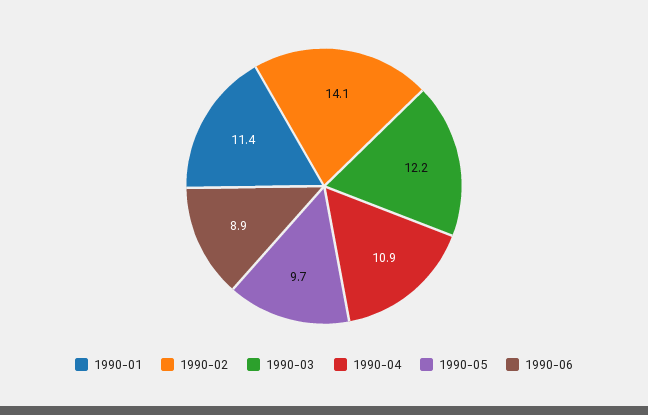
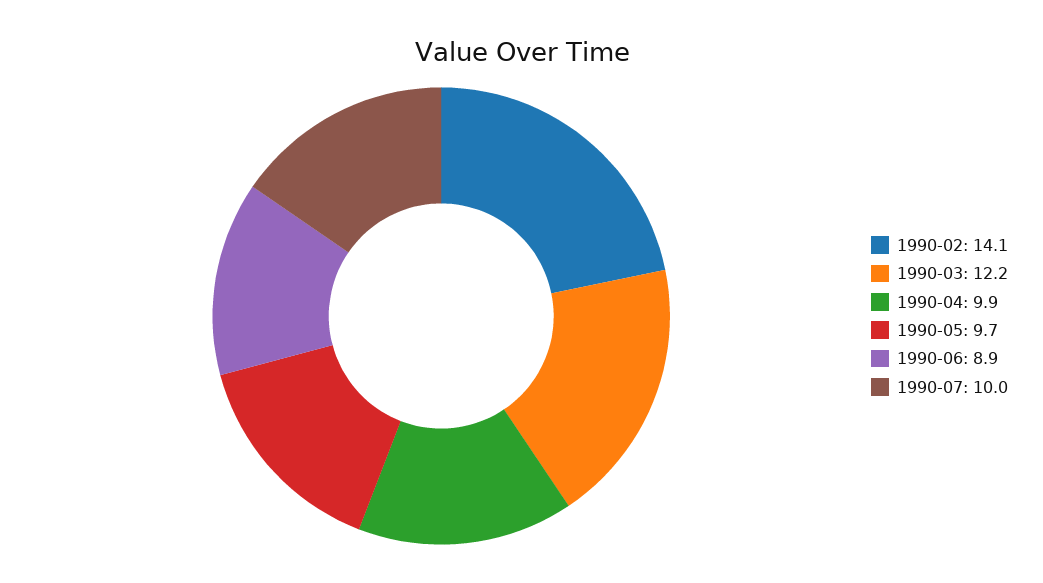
1990-01: 11.4 -> none
1990-04: 10.9 -> 9.9
1990-07: none -> 10

